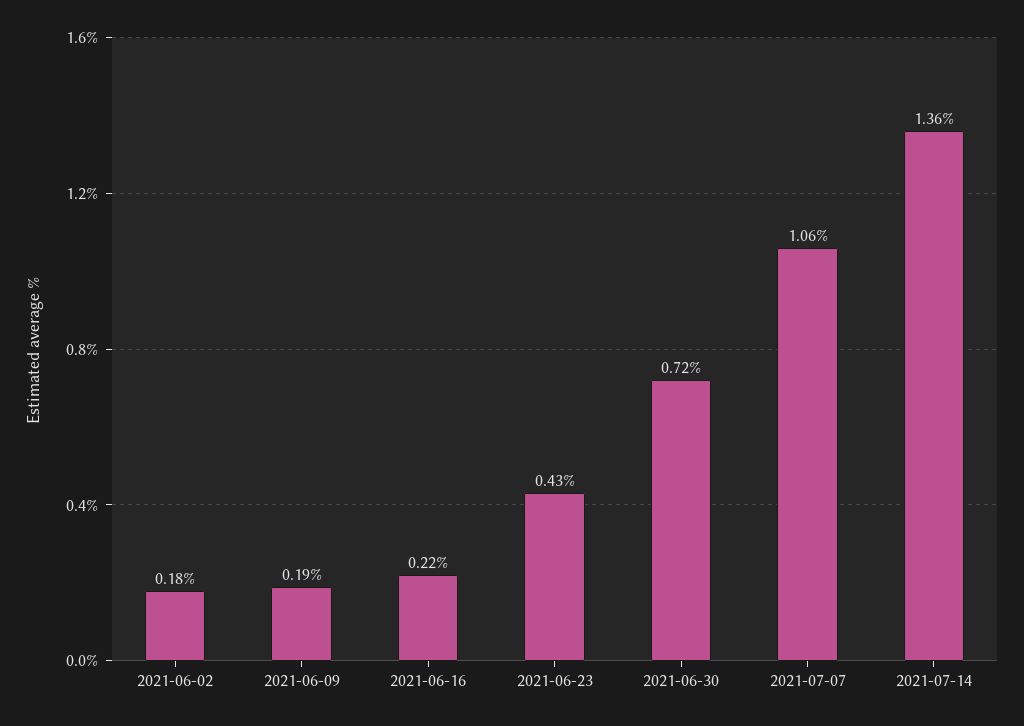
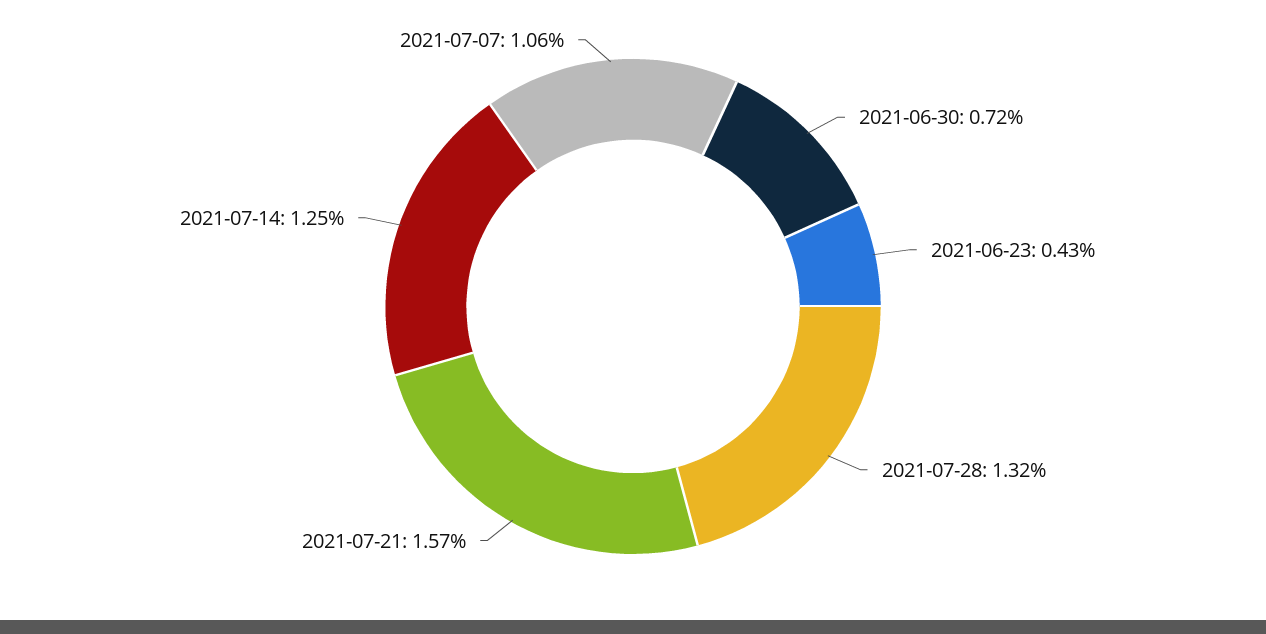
2021-06-02: 0.18 -> none
2021-06-09: 0.19 -> none
2021-06-16: 0.22 -> none
2021-07-14: 1.36 -> 1.25
2021-07-28: none -> 1.32
2021-07-21: none -> 1.57

